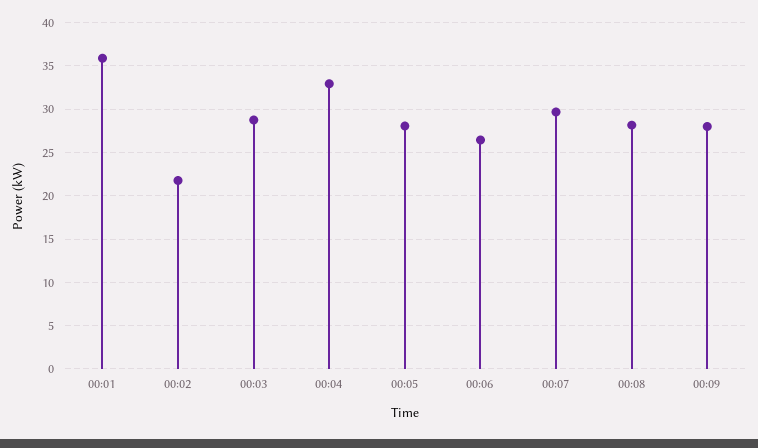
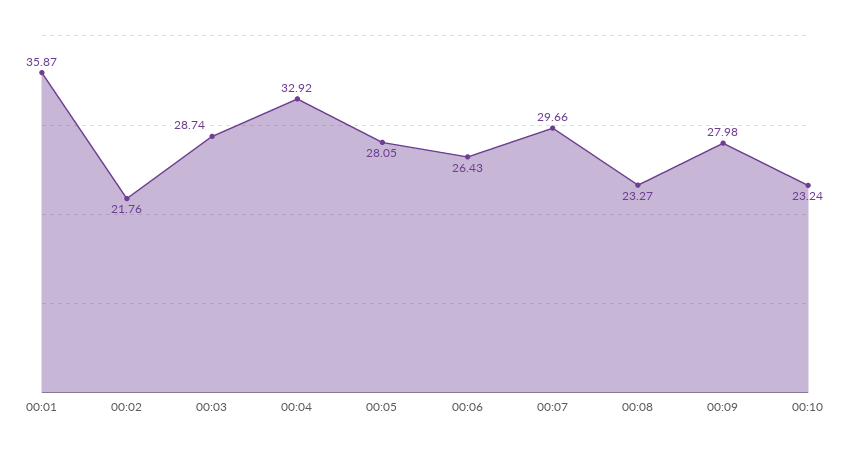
00:08: 28 -> 23.27
00:10: none -> 23.24

